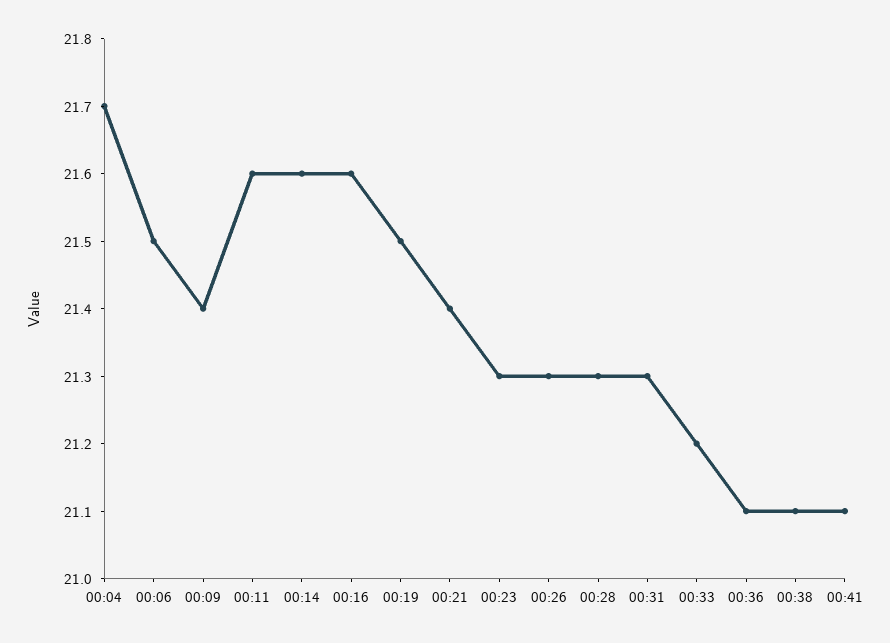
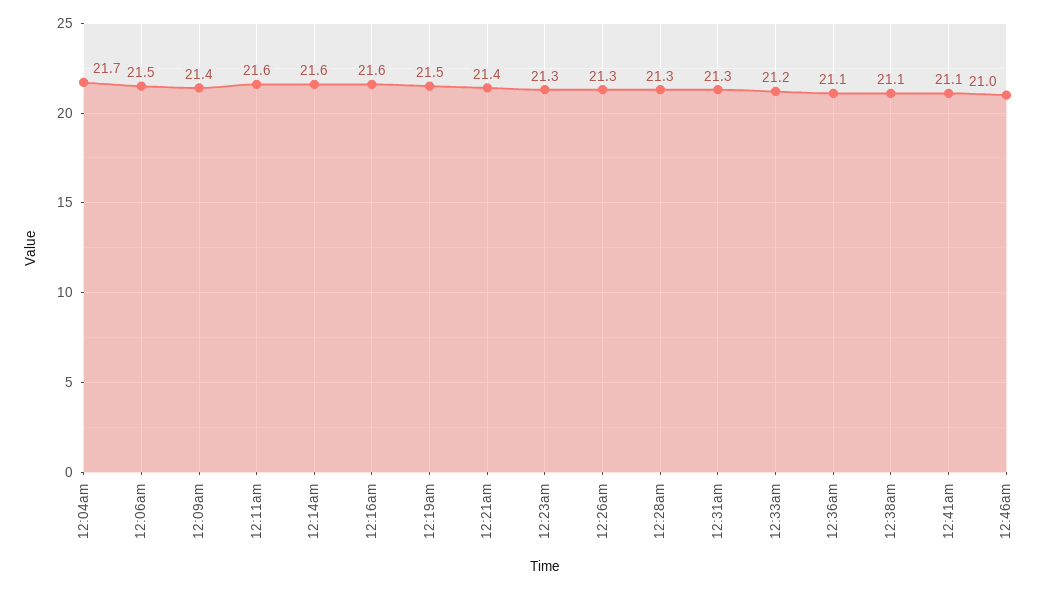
12:46am: none -> 21

